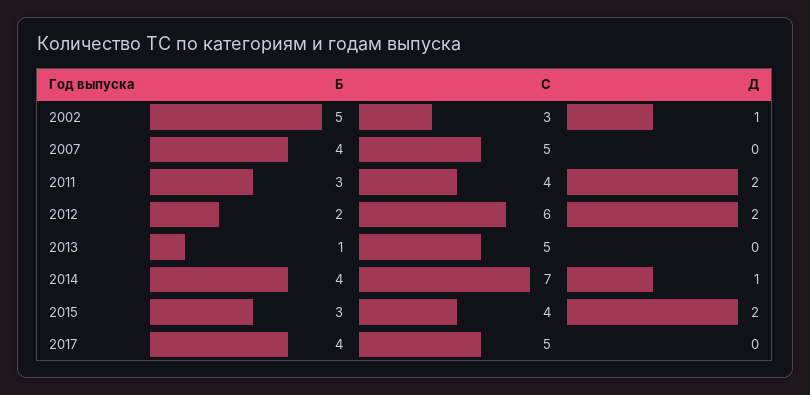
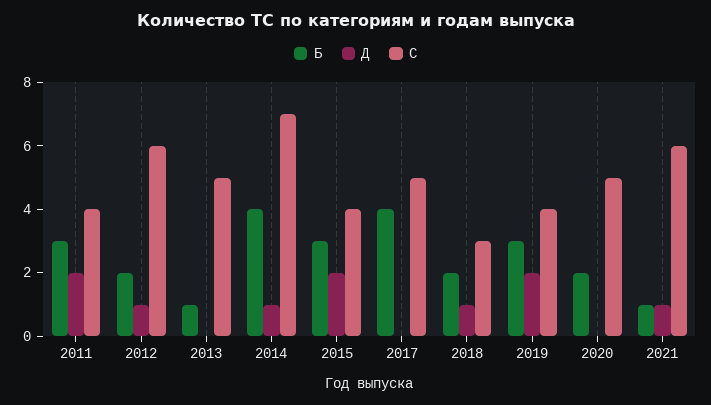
Б, 2002: 5 -> none
С, 2002: 3 -> none
Д, 2002: 1 -> none
Б, 2007: 4 -> none
С, 2007: 5 -> none
Д, 2007: 0 -> none
Д, 2012: 2 -> 1
Б, 2018: none -> 2
Д, 2018: none -> 1
С, 2018: none -> 3
Б, 2019: none -> 3
Д, 2019: none -> 2
С, 2019: none -> 4
Б, 2020: none -> 2
Д, 2020: none -> 0
С, 2020: none -> 5
Б, 2021: none -> 1
Д, 2021: none -> 1
С, 2021: none -> 6

